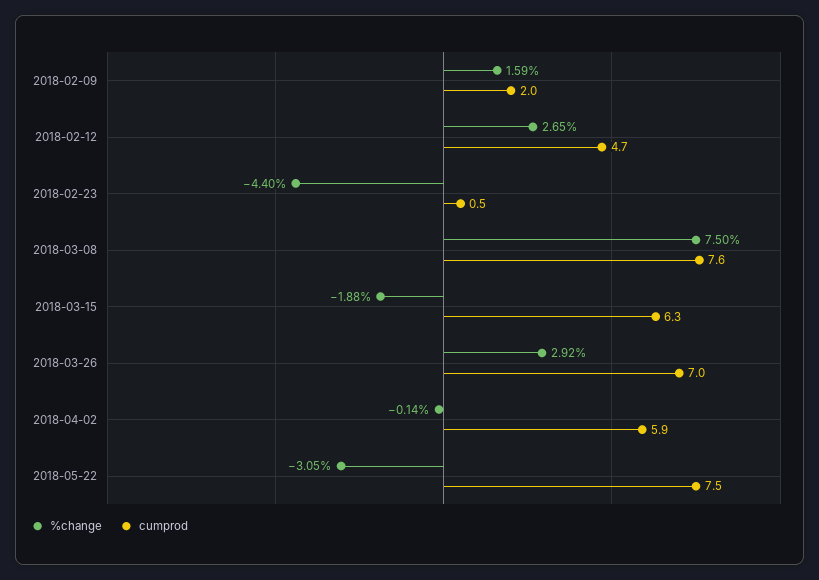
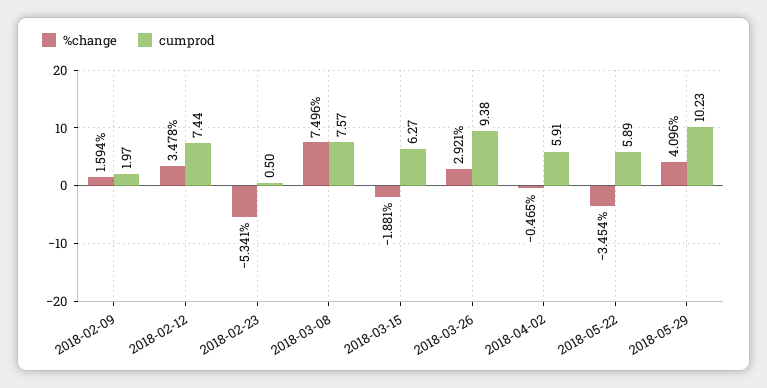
%change, 2018-02-12: 2.65 -> 3.478
cumprod, 2018-02-12: 4.7 -> 7.44
%change, 2018-02-23: -4.4 -> -5.341
cumprod, 2018-03-26: 7 -> 9.38
%change, 2018-04-02: -0.14 -> -0.465
%change, 2018-05-22: -3.05 -> -3.454
cumprod, 2018-05-22: 7.5 -> 5.89
%change, 2018-05-29: none -> 4.096
cumprod, 2018-05-29: none -> 10.23

